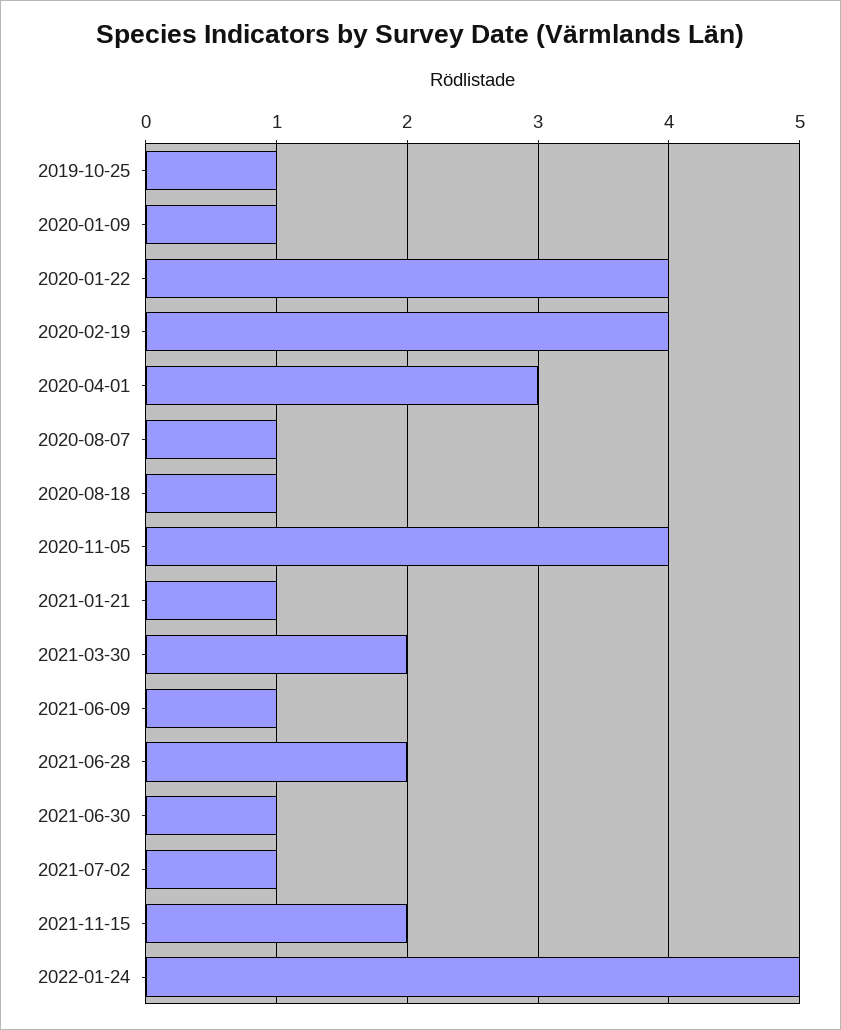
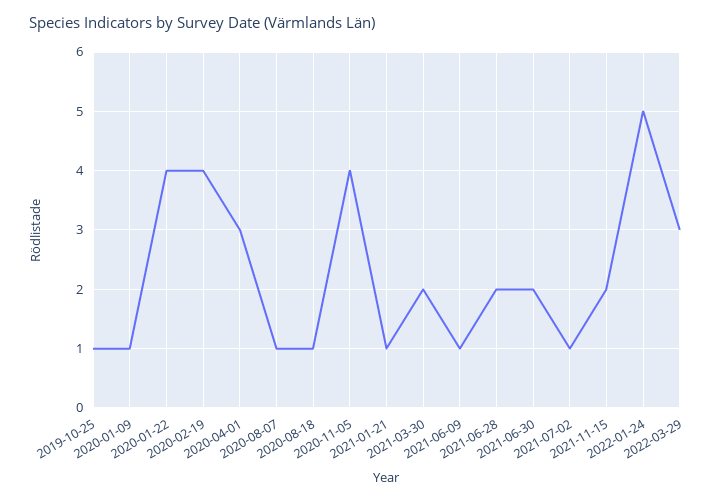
2021-06-30: 1 -> 2
2022-03-29: none -> 3

